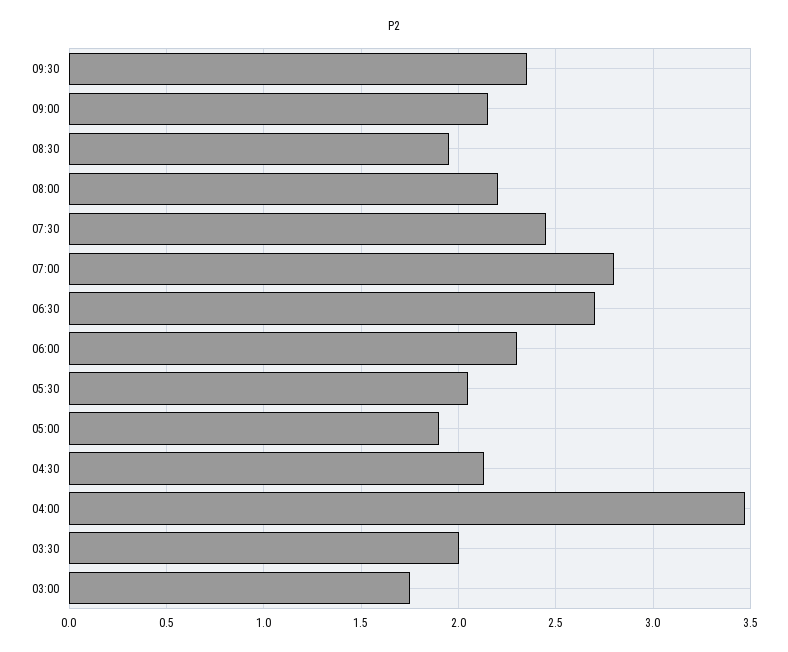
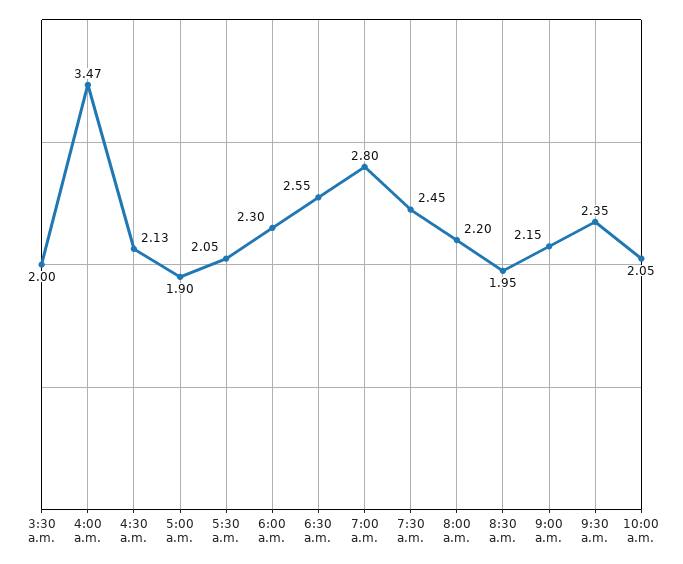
06:30: 2.7 -> 2.55
03:00: 1.75 -> none
10:00 a.m.: none -> 2.05

